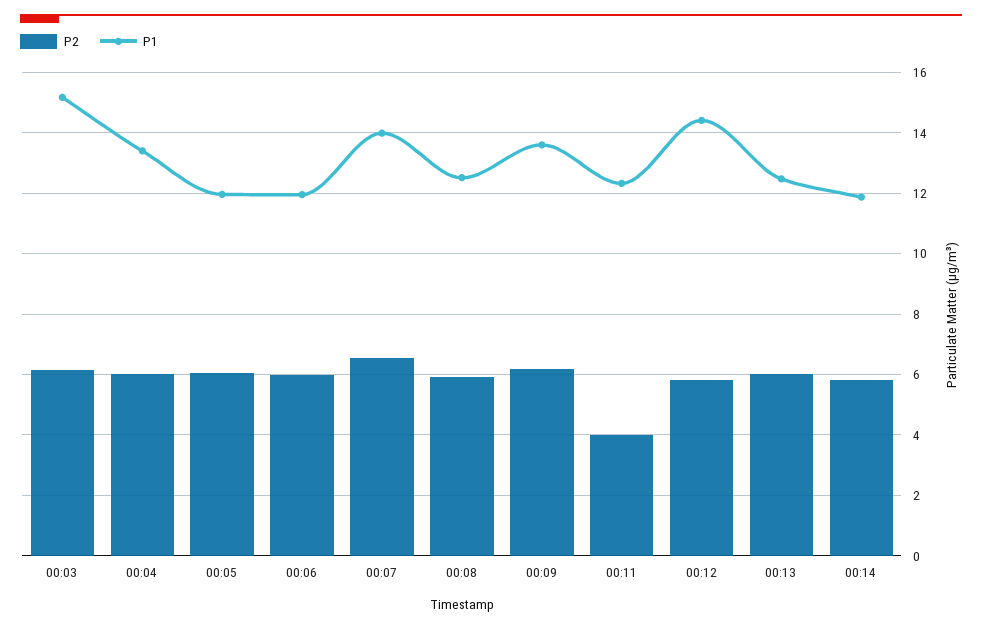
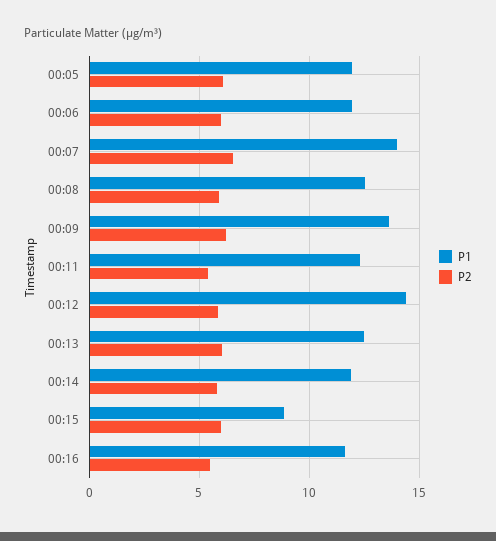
P2, 00:03: 6.2 -> none
P1, 00:03: 15.2 -> none
P2, 00:04: 6 -> none
P1, 00:04: 13.4 -> none
P2, 00:11: 4 -> 5.5
P1, 00:15: none -> 9
P2, 00:15: none -> 6
P1, 00:16: none -> 11.5
P2, 00:16: none -> 5.5

